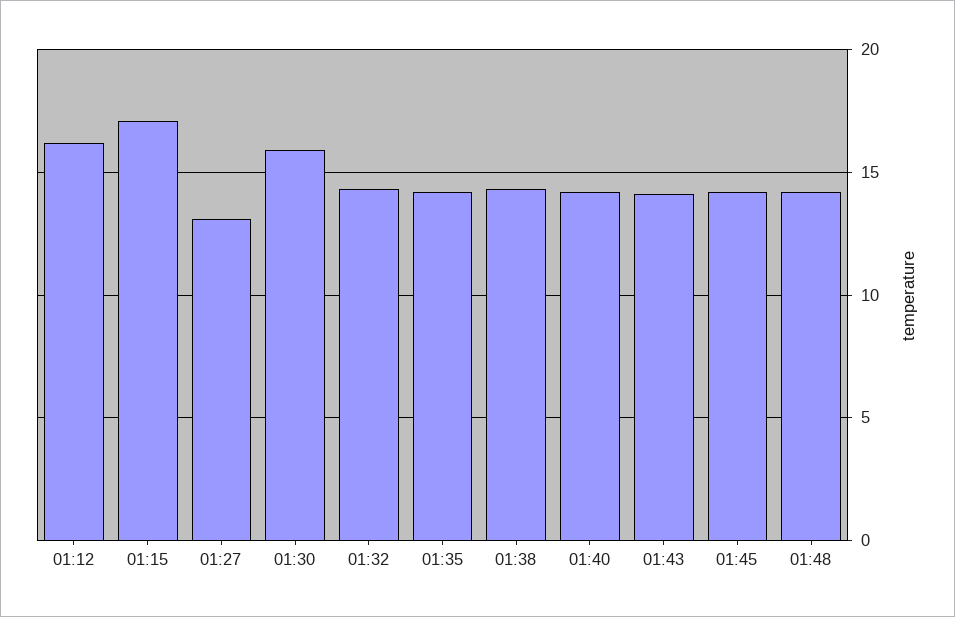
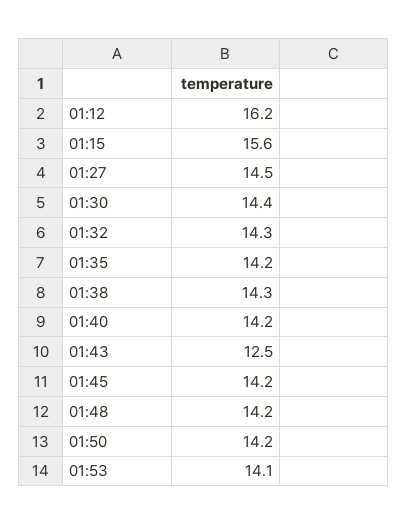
01:15: 17 -> 15.6
01:27: 13 -> 14.5
01:30: 16 -> 14.4
01:43: 14 -> 12.5
01:50: none -> 14.2
01:53: none -> 14.1

